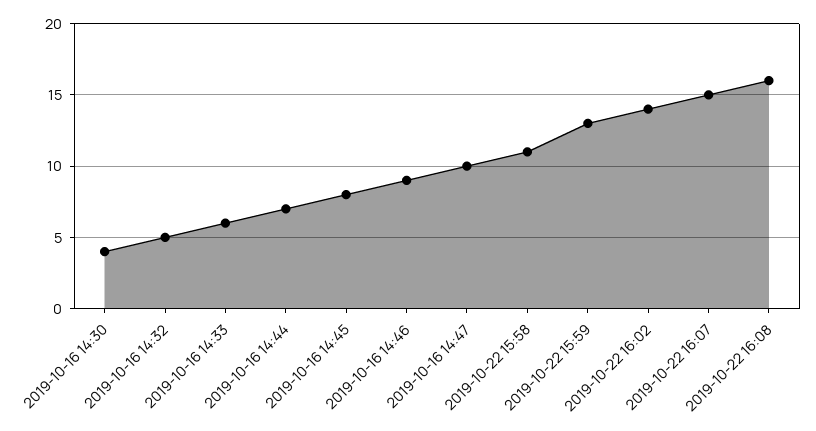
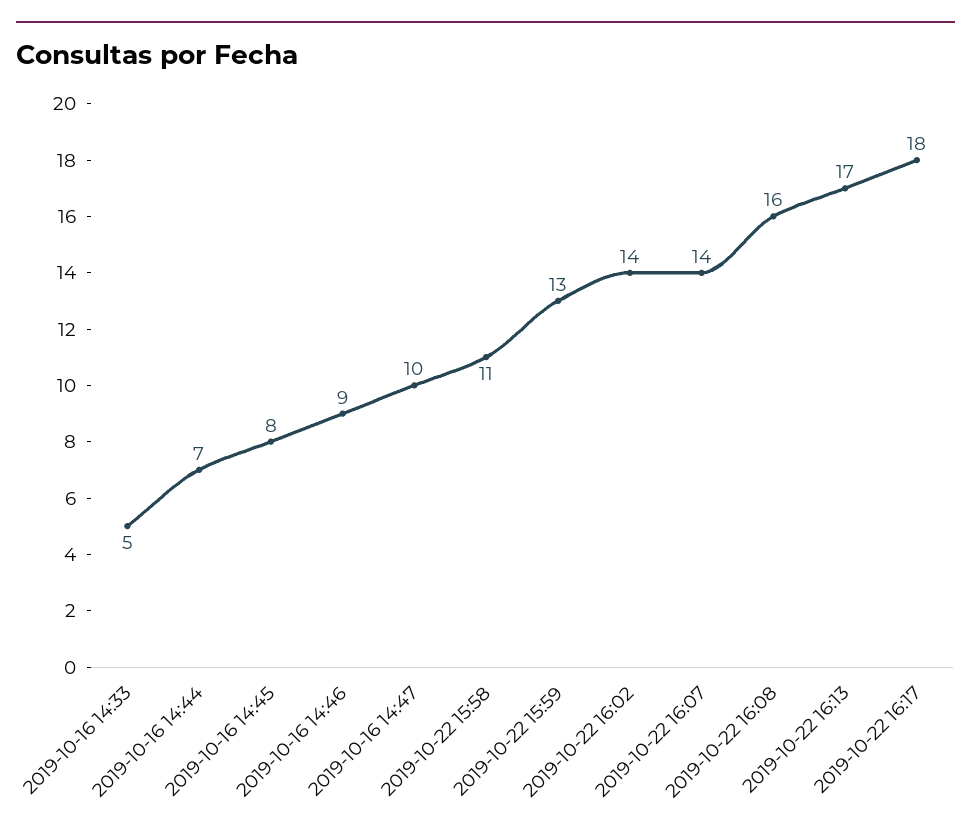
2019-10-16 14:30: 4 -> none
2019-10-16 14:32: 5 -> none
2019-10-16 14:33: 6 -> 5
2019-10-22 16:07: 15 -> 14
2019-10-22 16:13: none -> 17
2019-10-22 16:17: none -> 18

